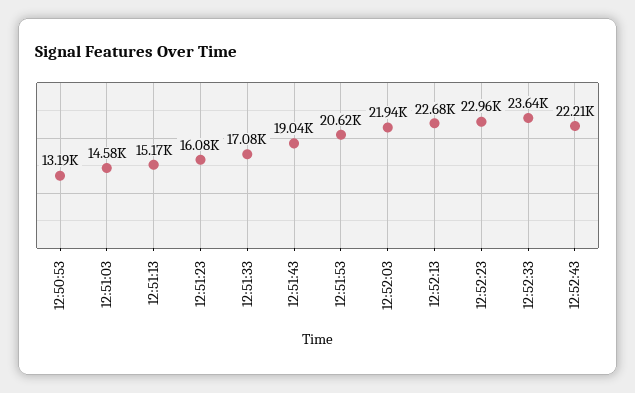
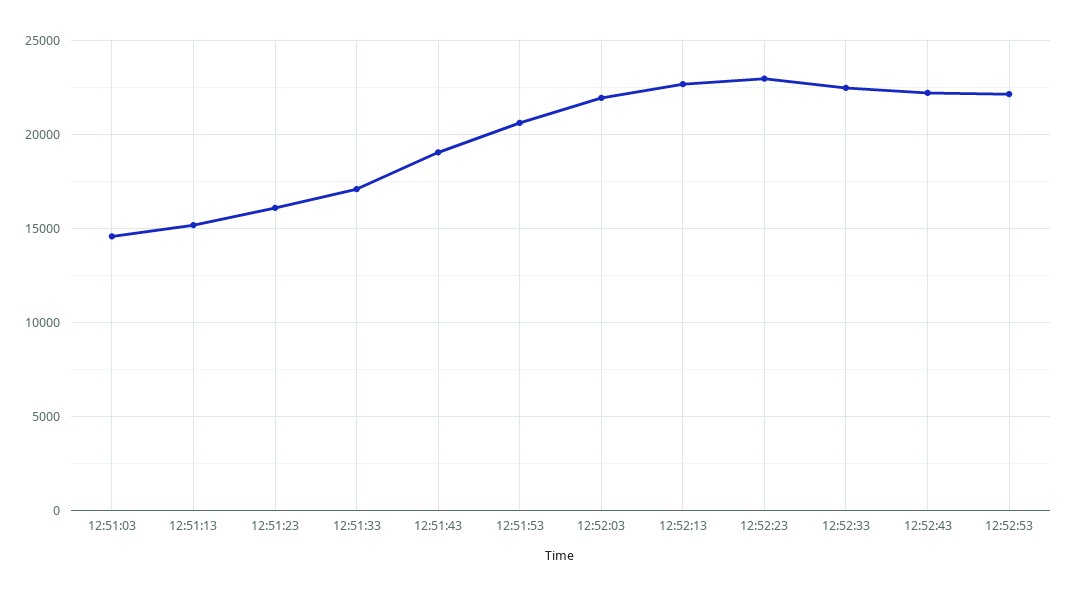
12:50:53: 13190 -> none
12:52:33: 23640 -> 22500
12:52:53: none -> 22000

